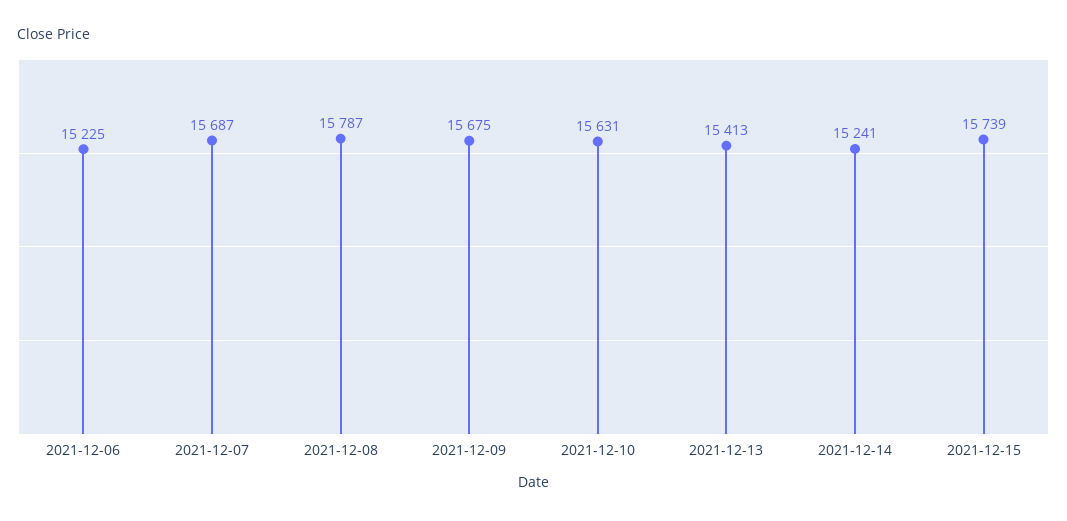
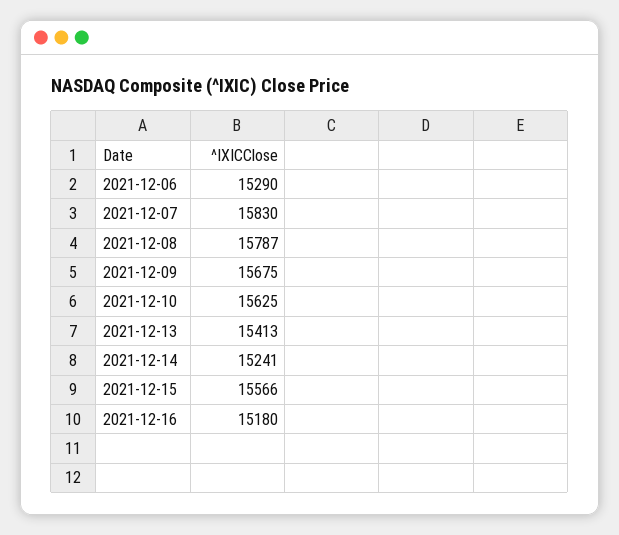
2021-12-06: 15225 -> 15290
2021-12-07: 15687 -> 15830
2021-12-10: 15631 -> 15625
2021-12-15: 15739 -> 15566
2021-12-16: none -> 15180

